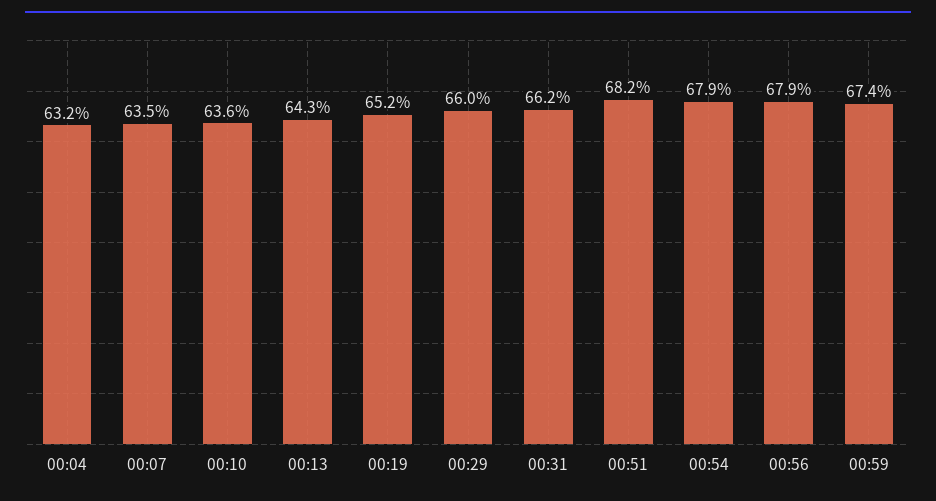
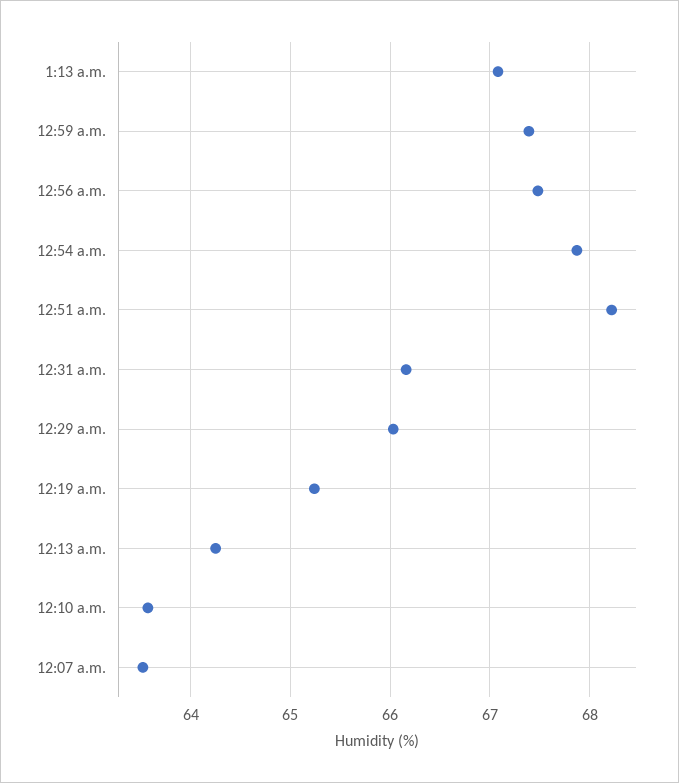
00:04: 63.2 -> none
00:56: 67.9 -> 67.5
1:13 a.m.: none -> 67.1

